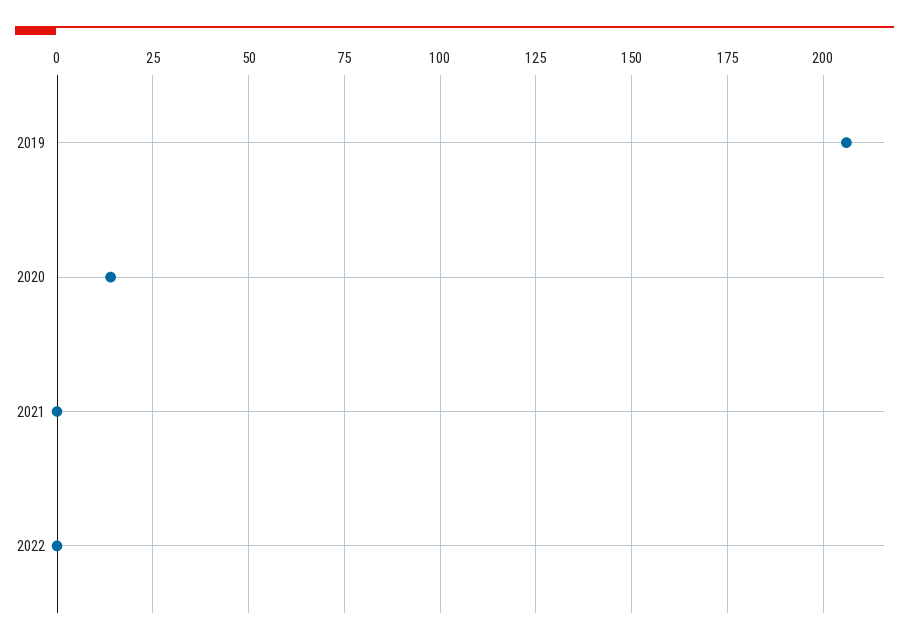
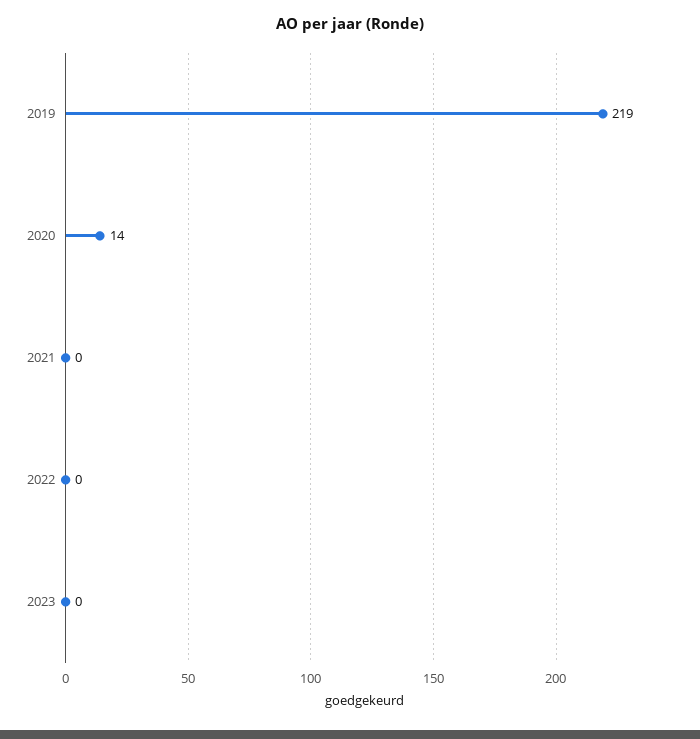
2019: 205 -> 219
2023: none -> 0

